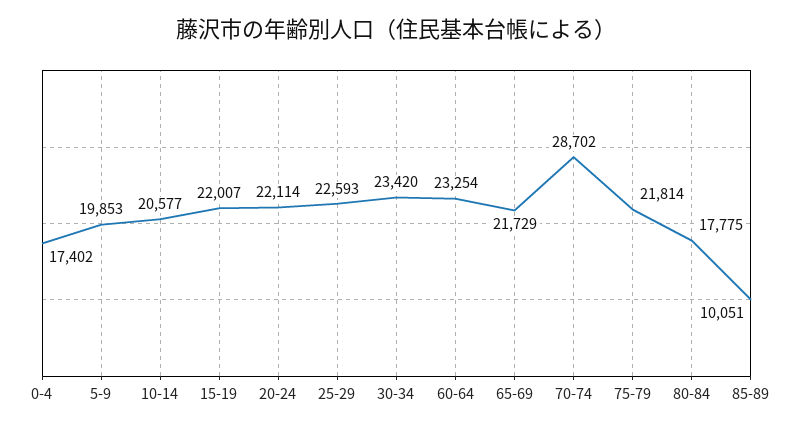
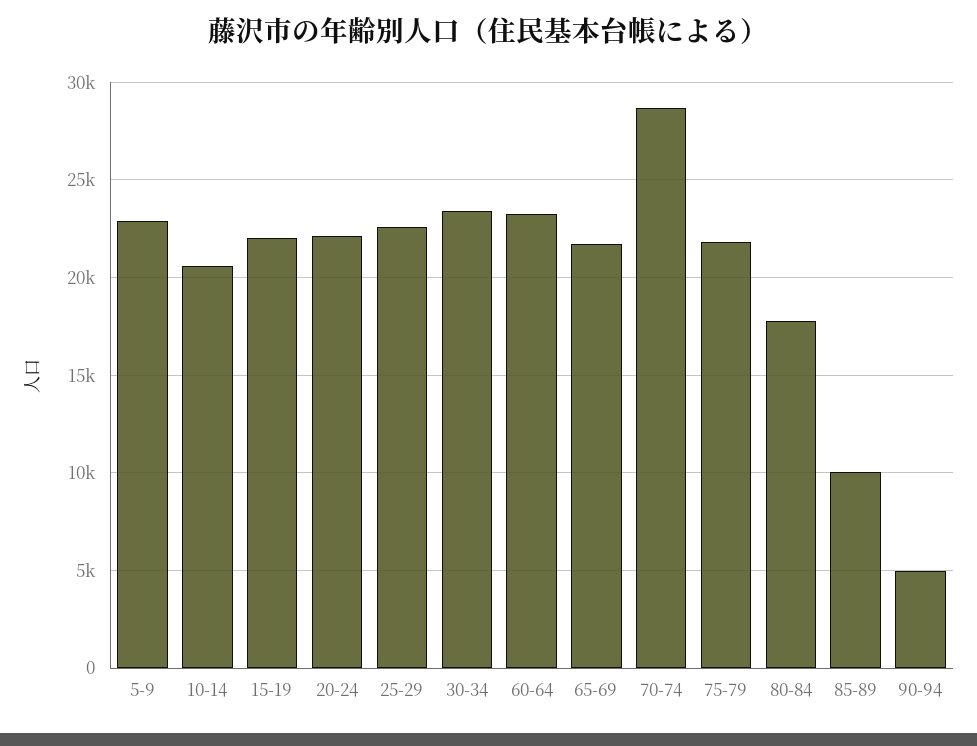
0-4: 17402 -> none
5-9: 19853 -> 23000
90-94: none -> 5000

